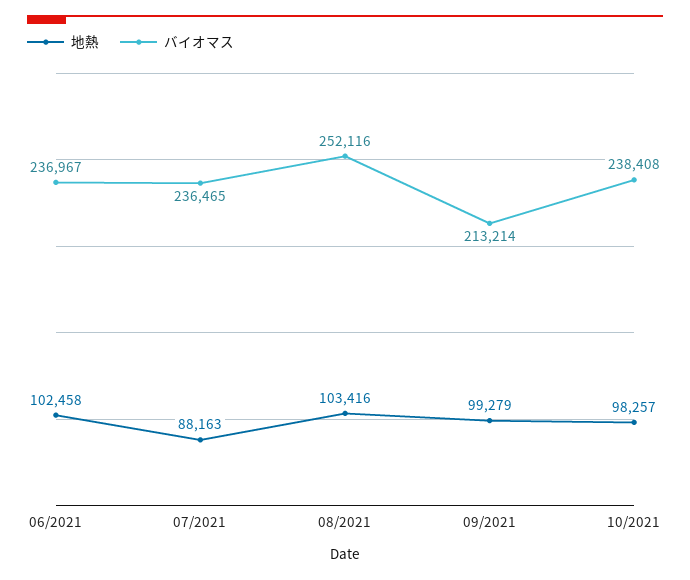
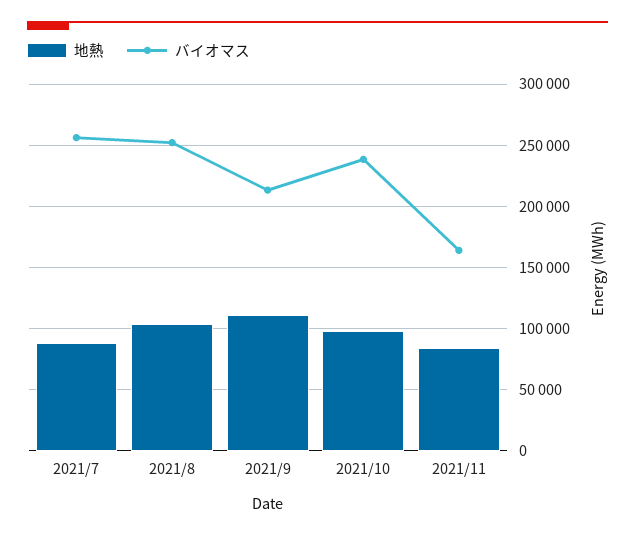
地熱, 06/2021: 102458 -> none
バイオマス, 06/2021: 236967 -> none
バイオマス, 07/2021: 236465 -> 255000
地熱, 09/2021: 99279 -> 110000
地熱, 2021/11: none -> 85000
バイオマス, 2021/11: none -> 165000

